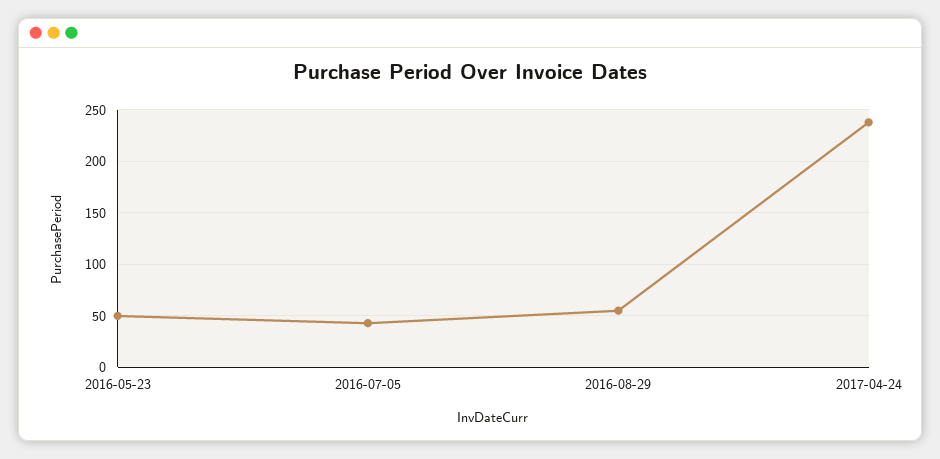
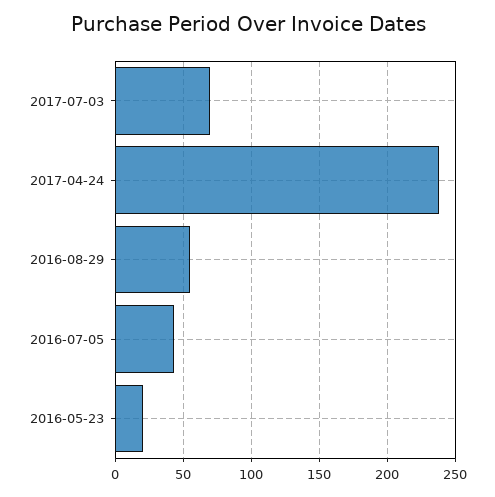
2016-05-23: 50 -> 20
2017-07-03: none -> 70

